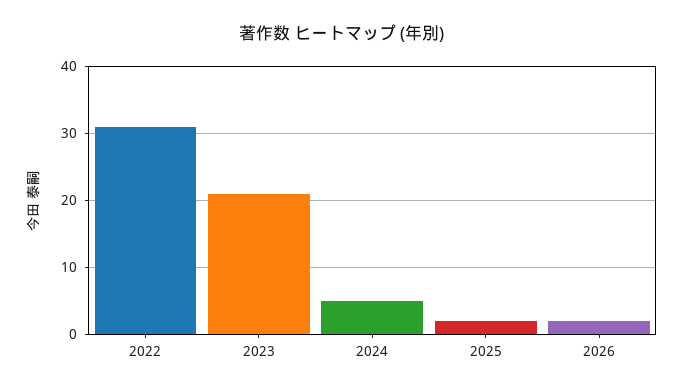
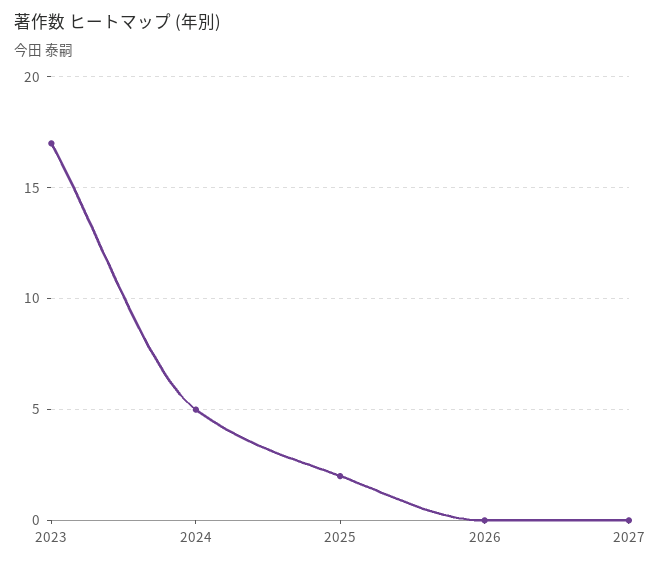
2022: 31 -> none
2023: 21 -> 17
2026: 2 -> 0
2027: none -> 0

